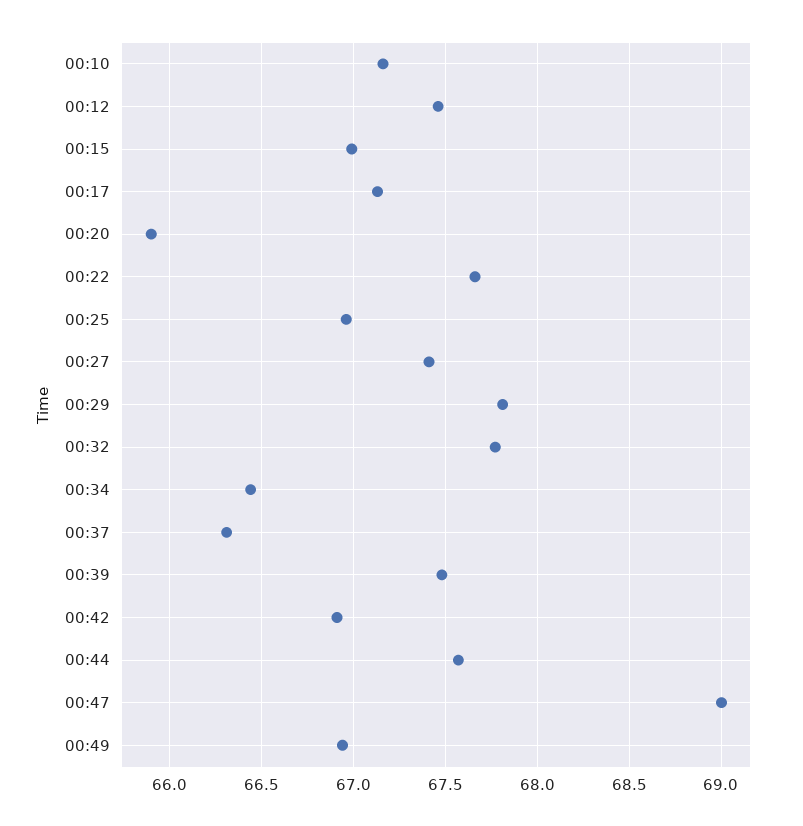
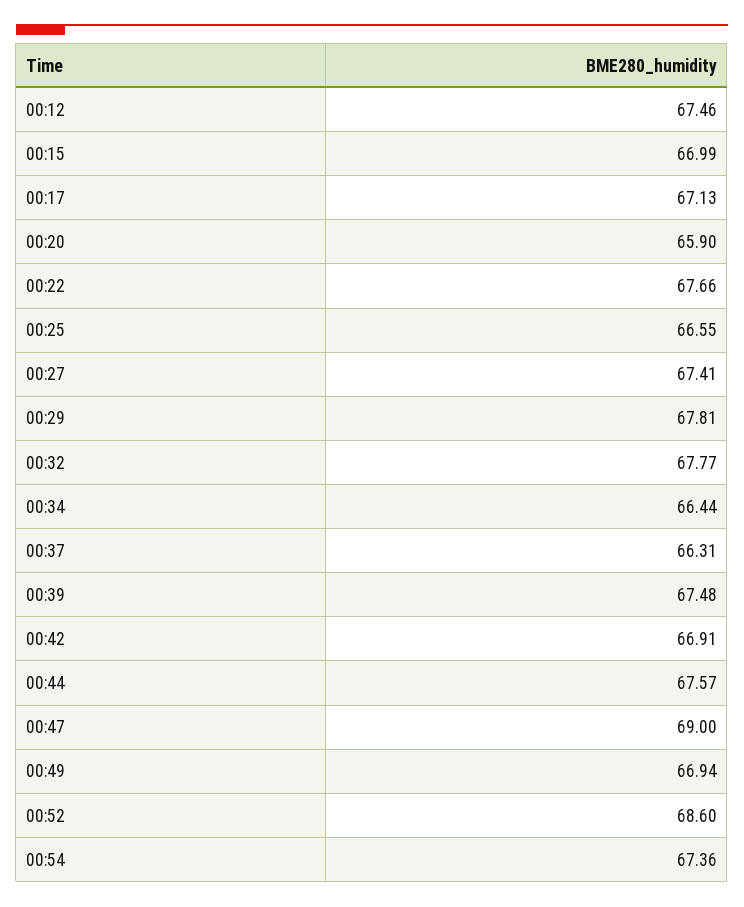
00:10: 67.15 -> none
00:25: 66.95 -> 66.55
00:52: none -> 68.6
00:54: none -> 67.36

